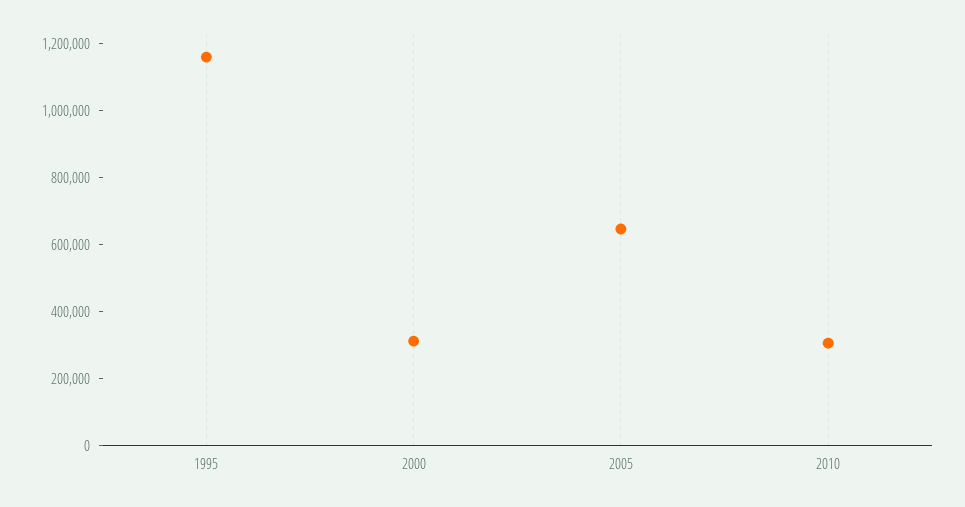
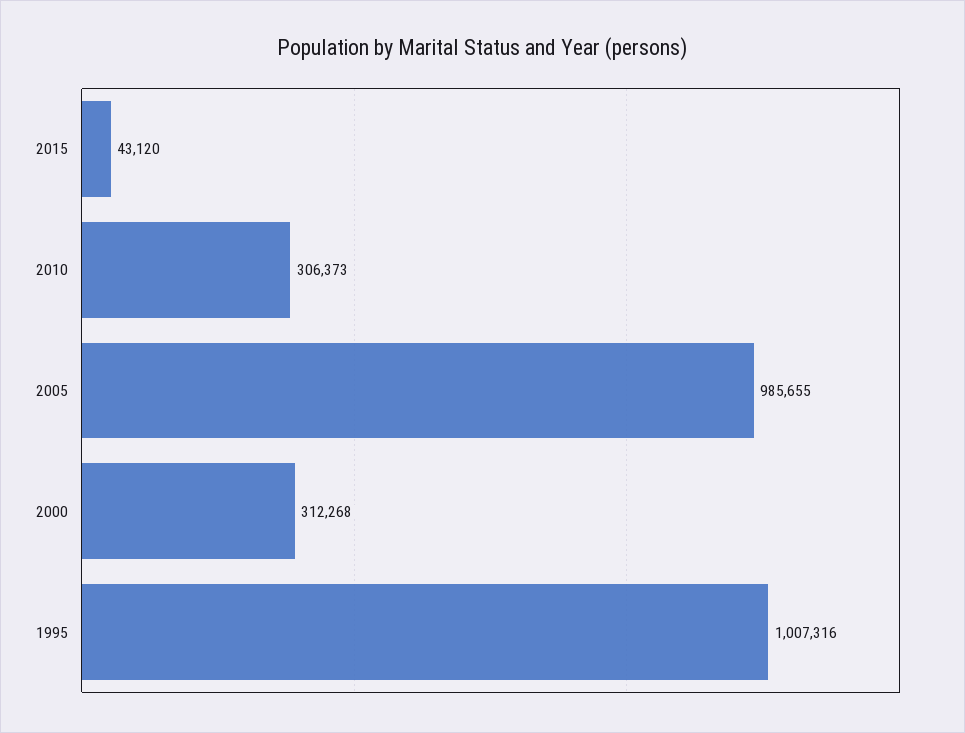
1995: 1150000 -> 1007316
2005: 650000 -> 985655
2015: none -> 43120

